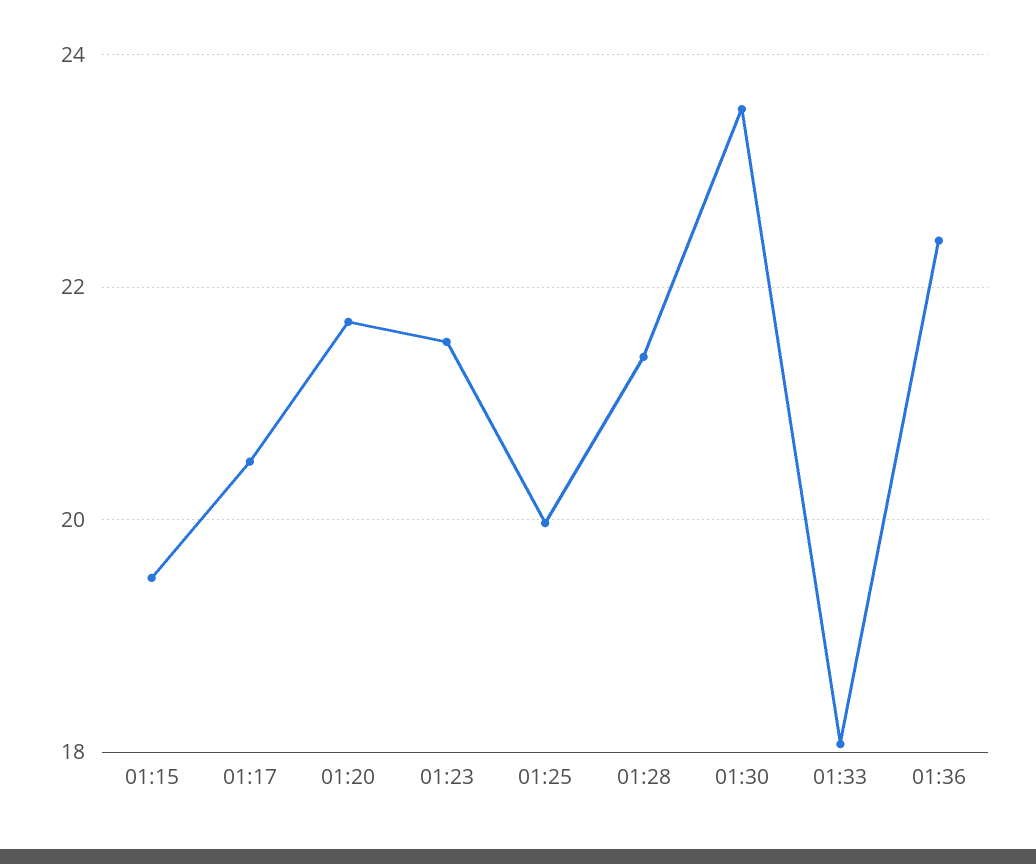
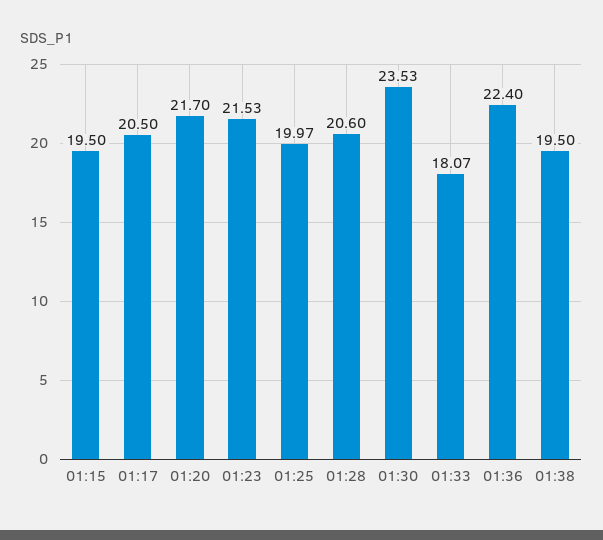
01:28: 21.4 -> 20.6
01:38: none -> 19.5

